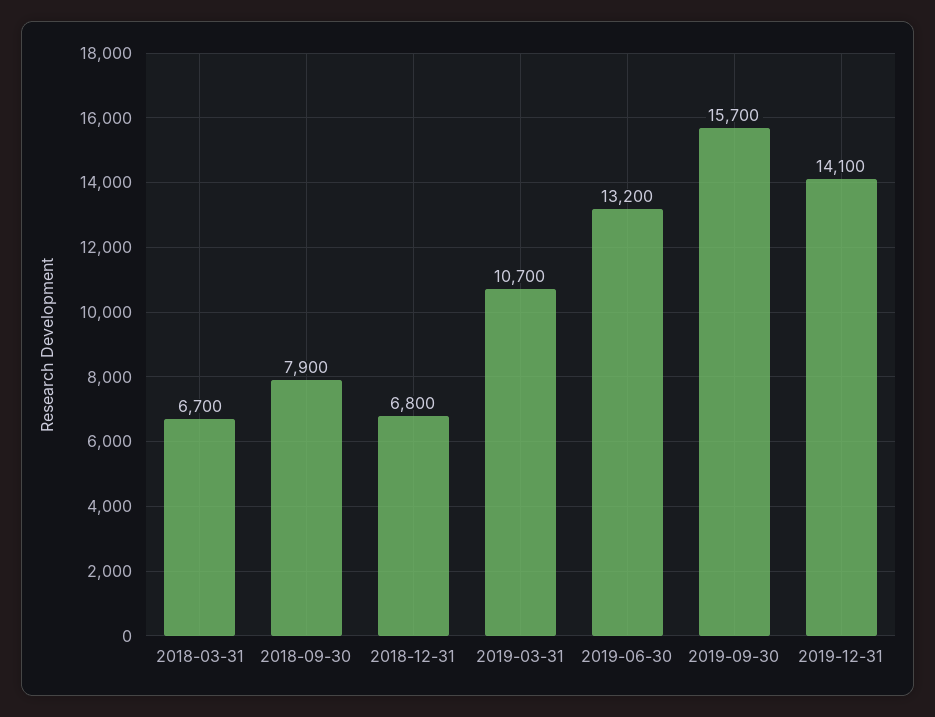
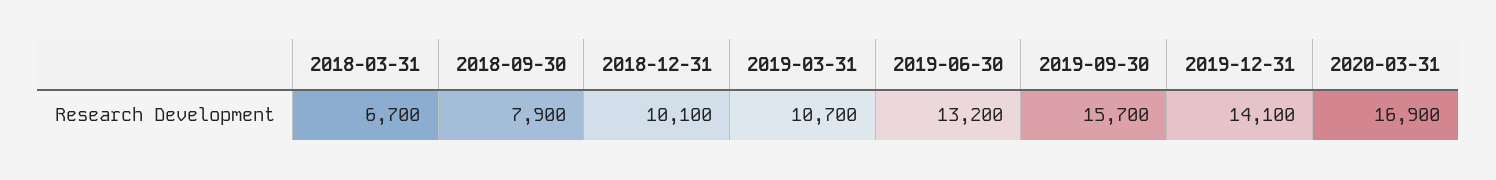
2018-12-31: 6800 -> 10100
2020-03-31: none -> 16900

